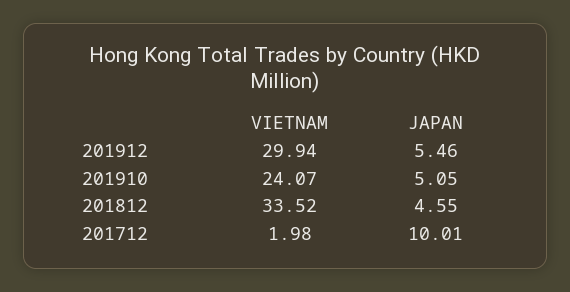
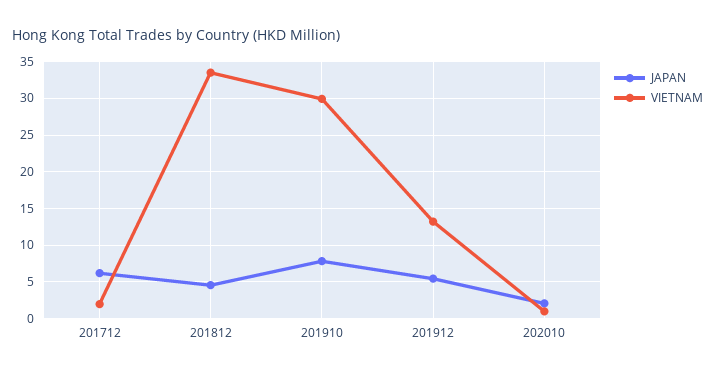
VIETNAM, 201912: 29.94 -> 13
VIETNAM, 201910: 24.07 -> 30
JAPAN, 201910: 5.05 -> 8
JAPAN, 201712: 10.01 -> 6
JAPAN, 202010: none -> 2
VIETNAM, 202010: none -> 1

